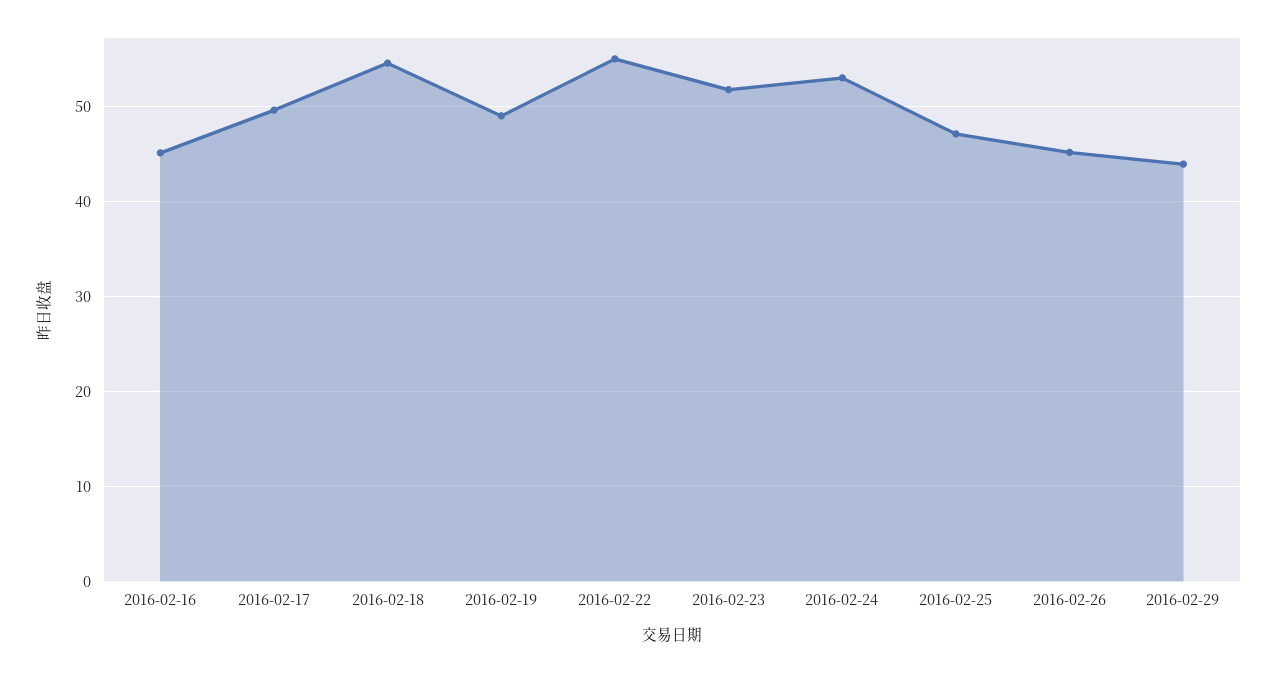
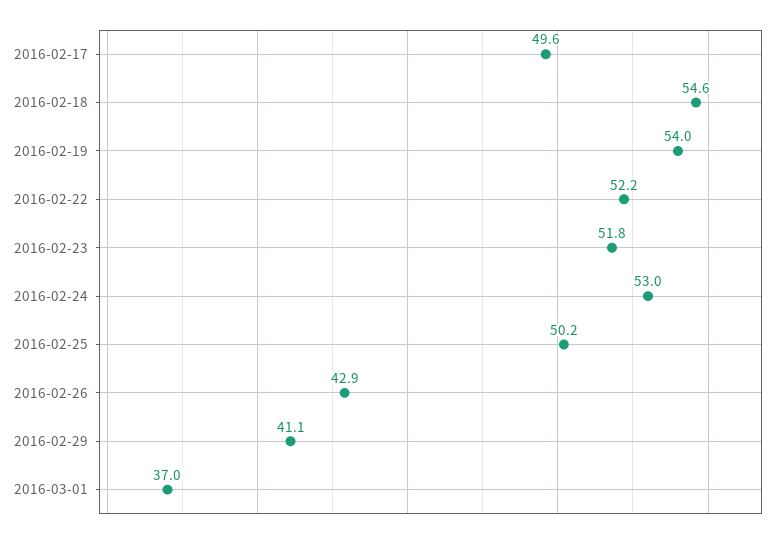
2016-02-16: 45 -> none
2016-02-19: 49 -> 54
2016-02-22: 55 -> 52.2
2016-02-25: 47 -> 50.2
2016-02-26: 45 -> 42.9
2016-02-29: 44 -> 41.1
2016-03-01: none -> 37

